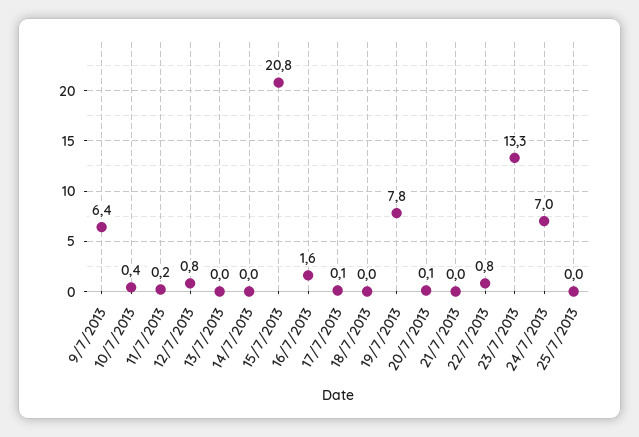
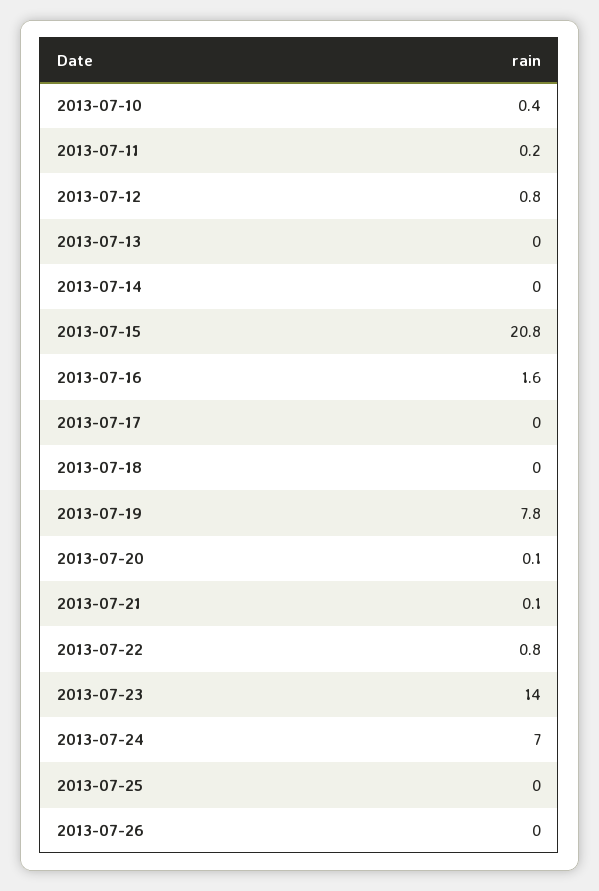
9/7/2013: 6.4 -> none
17/7/2013: 0.1 -> 0
21/7/2013: 0 -> 0.1
23/7/2013: 13.3 -> 14
2013-07-26: none -> 0

